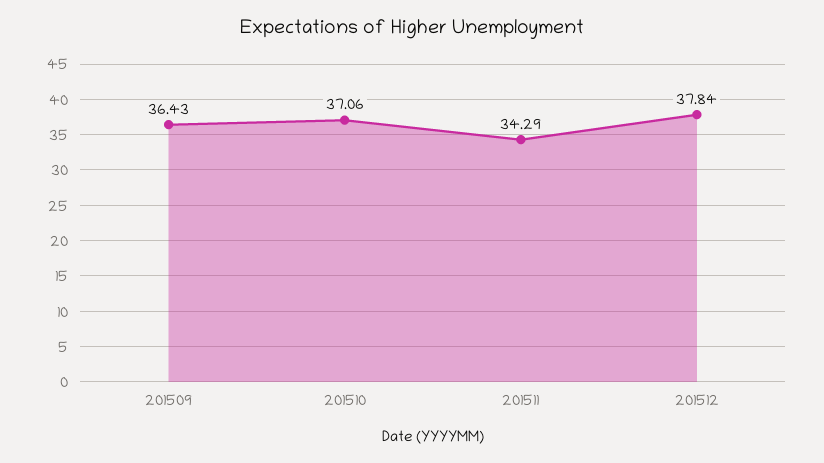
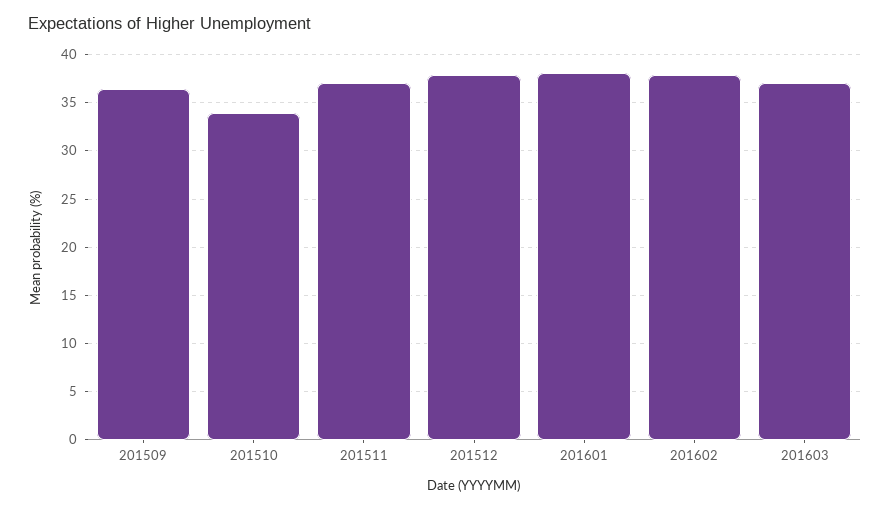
201510: 37.06 -> 34
201511: 34.29 -> 37
201601: none -> 38
201602: none -> 38
201603: none -> 37

